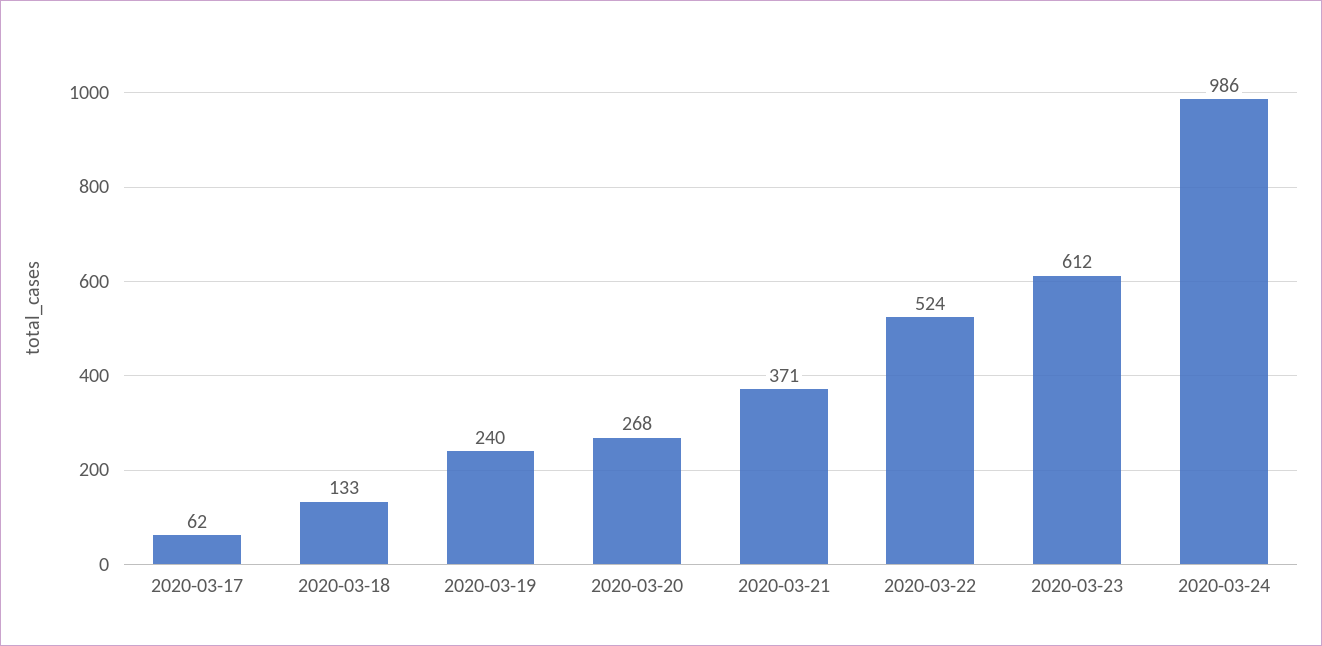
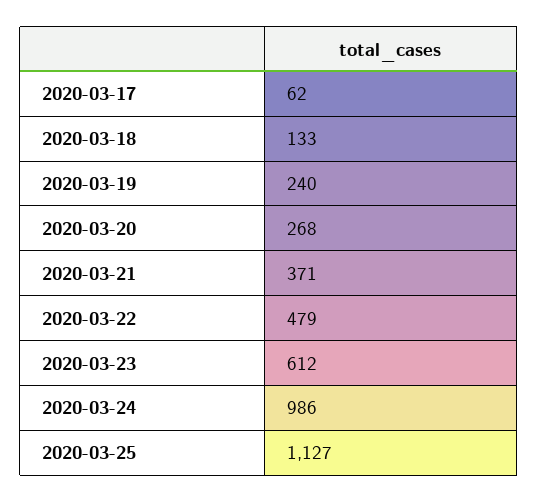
2020-03-22: 524 -> 479
2020-03-25: none -> 1127

